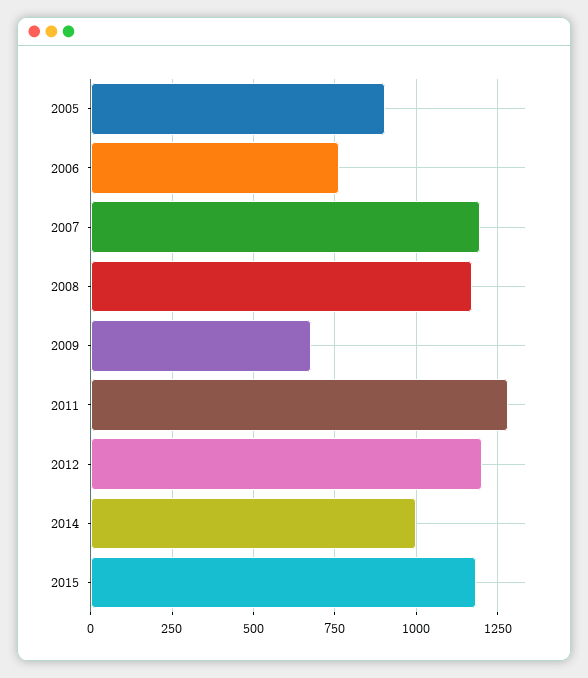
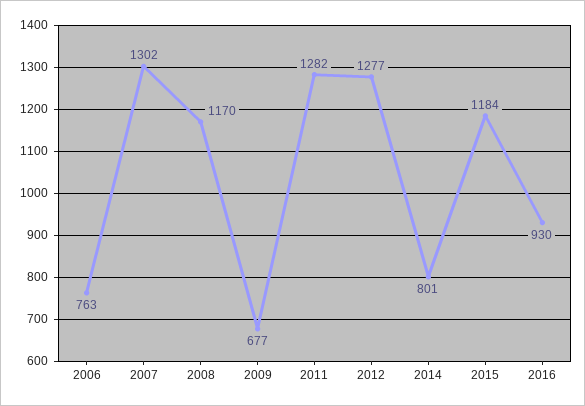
2005: 900 -> none
2007: 1200 -> 1302
2012: 1200 -> 1277
2014: 1000 -> 801
2016: none -> 930

